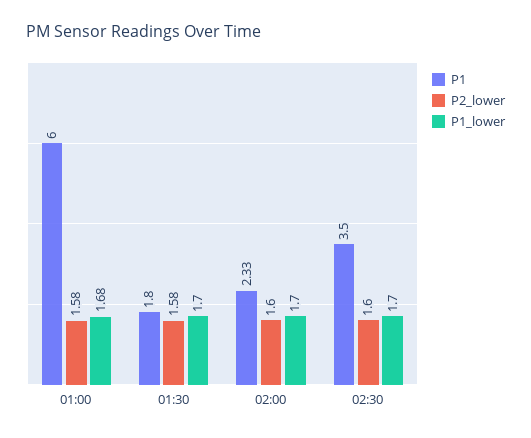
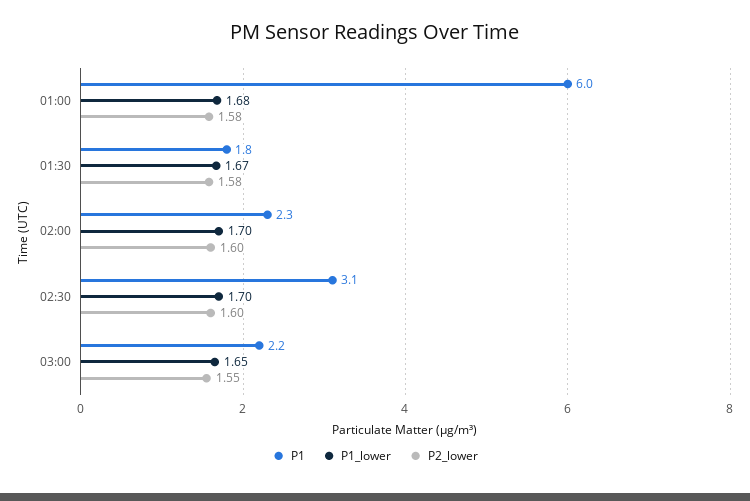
P1_lower, 01:30: 1.7 -> 1.67
P1, 02:30: 3.5 -> 3.1
P1, 03:00: none -> 2.2
P1_lower, 03:00: none -> 1.65
P2_lower, 03:00: none -> 1.55

